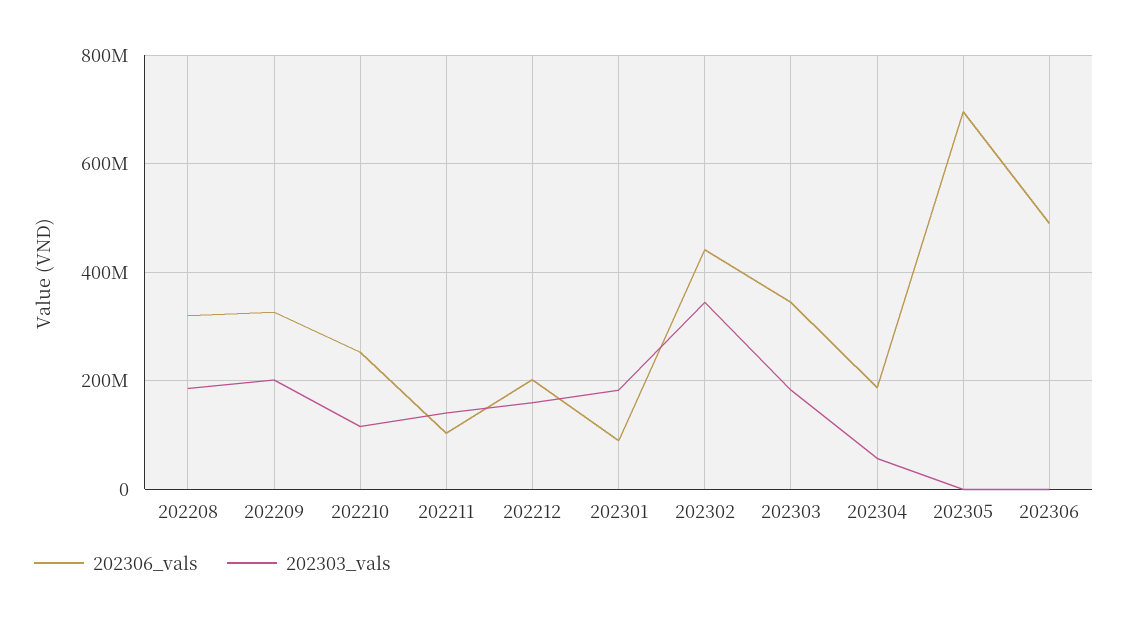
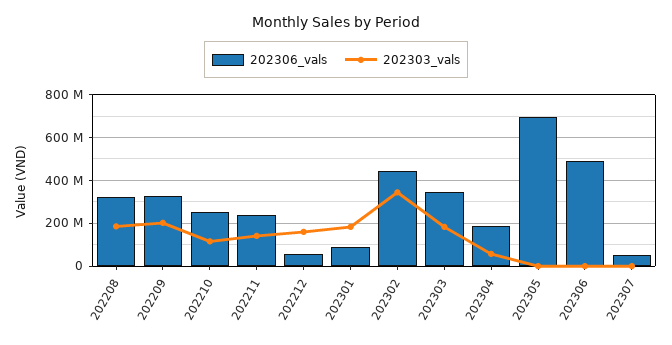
202306_vals, 202211: 100000000 -> 250000000
202306_vals, 202212: 200000000 -> 50000000
202306_vals, 202307: none -> 50000000
202303_vals, 202307: none -> 0

